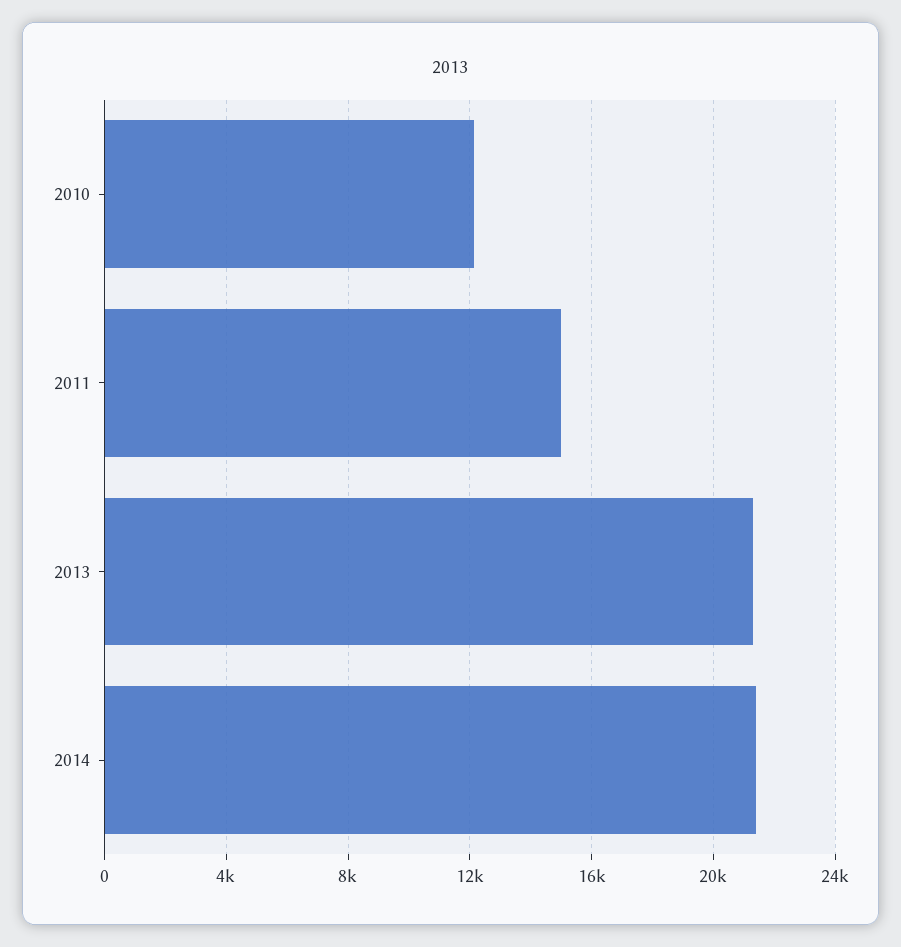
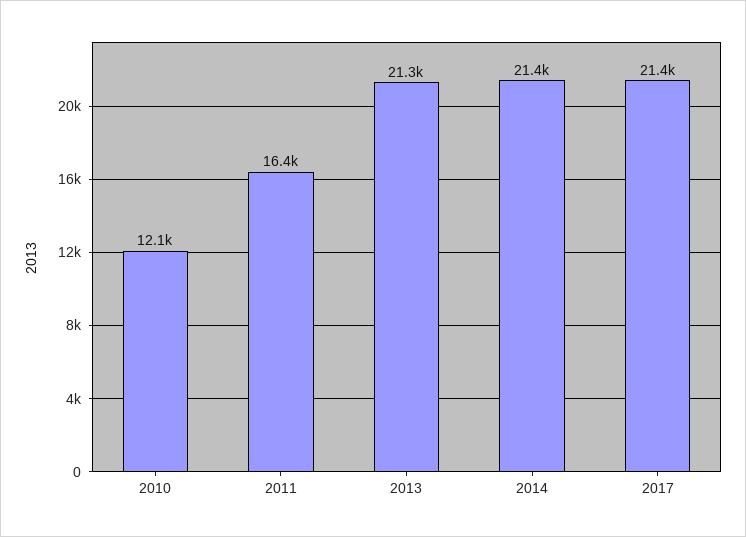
2011: 15000 -> 16400
2017: none -> 21400

